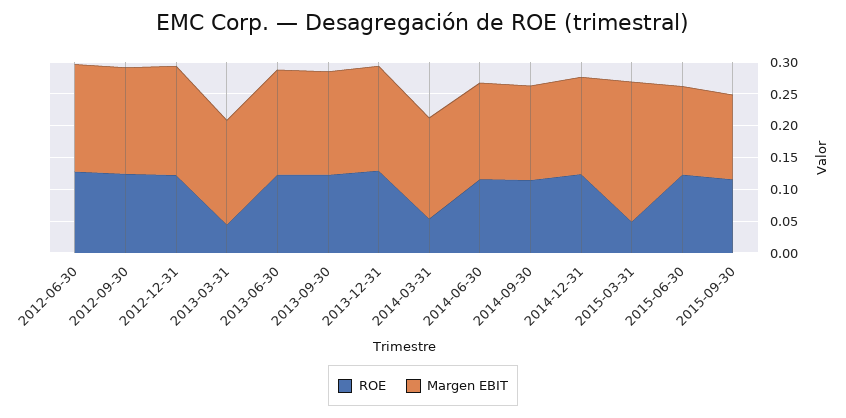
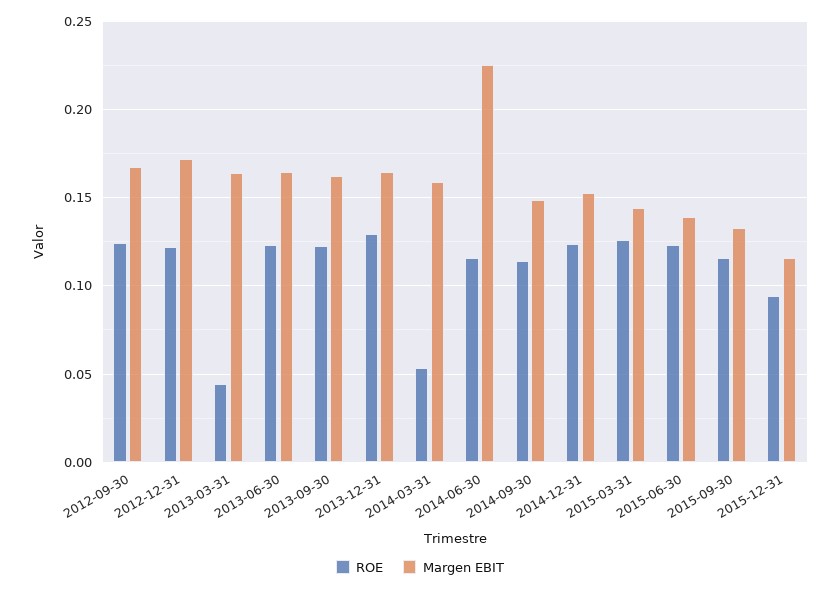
ROE, 2012-06-30: 0.125 -> none
Margen EBIT, 2012-06-30: 0.175 -> none
Margen EBIT, 2014-06-30: 0.15 -> 0.225
ROE, 2015-03-31: 0.05 -> 0.125
Margen EBIT, 2015-03-31: 0.225 -> 0.145
ROE, 2015-12-31: none -> 0.095
Margen EBIT, 2015-12-31: none -> 0.115

